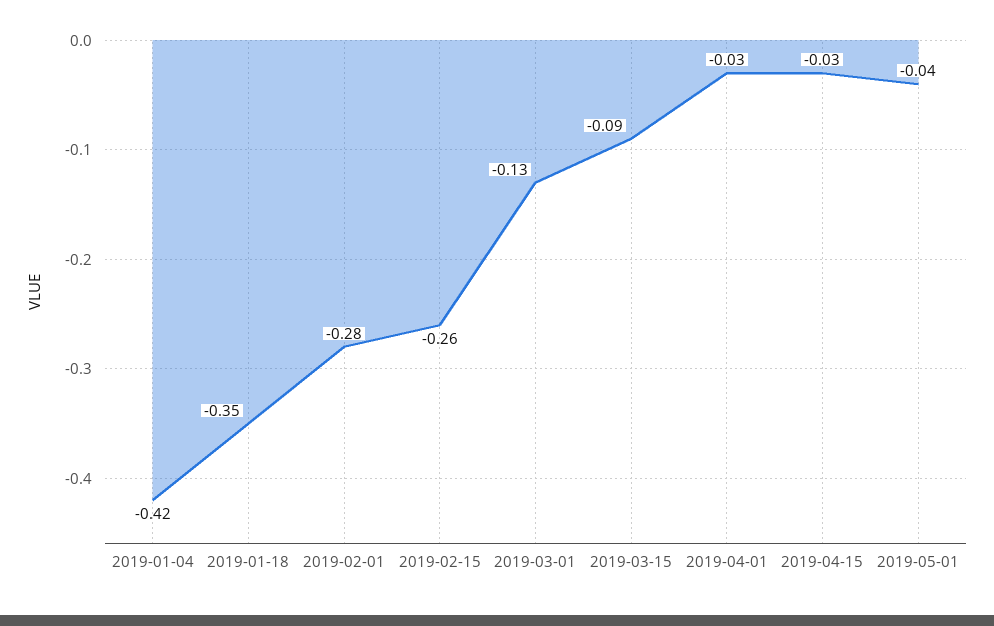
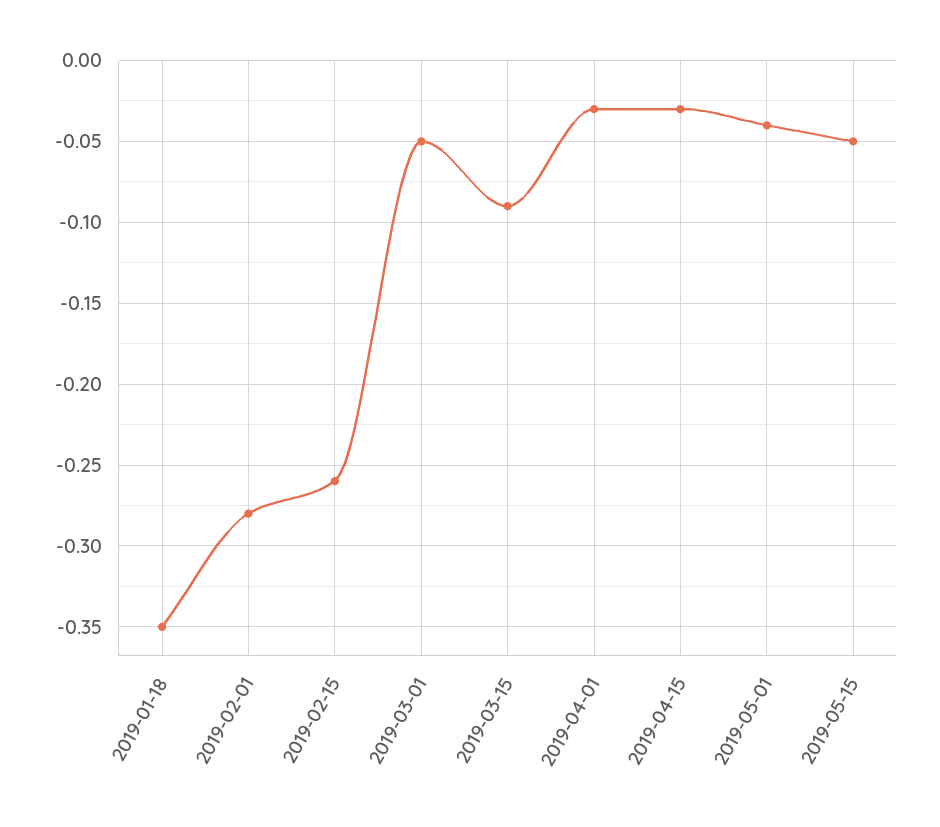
2019-01-04: -0.42 -> none
2019-03-01: -0.13 -> -0.05
2019-05-15: none -> -0.05

